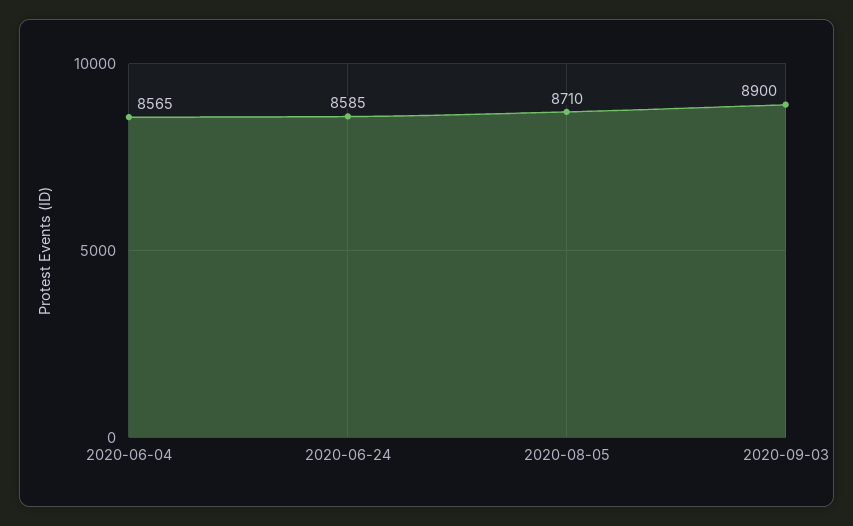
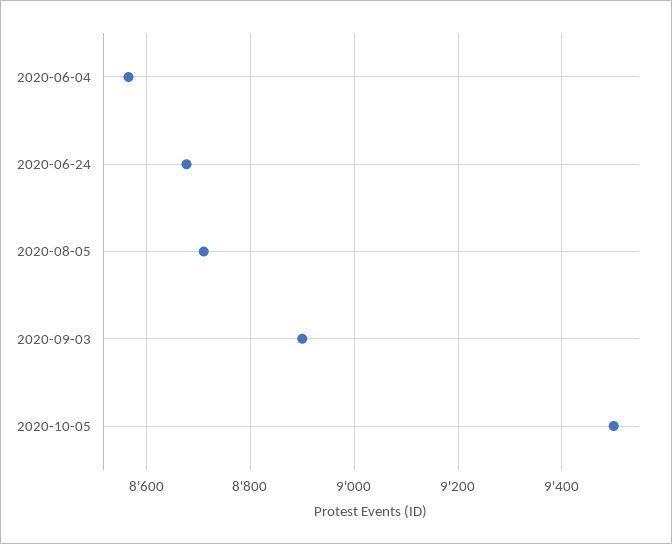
2020-06-24: 8585 -> 8680
2020-10-05: none -> 9500

